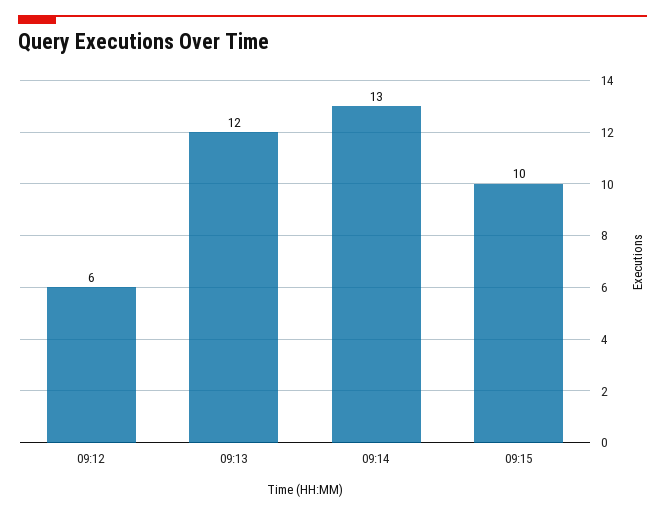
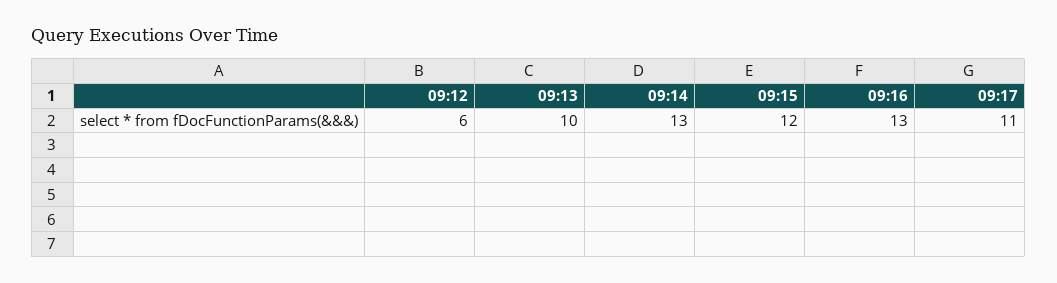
09:13: 12 -> 10
09:15: 10 -> 12
09:16: none -> 13
09:17: none -> 11

